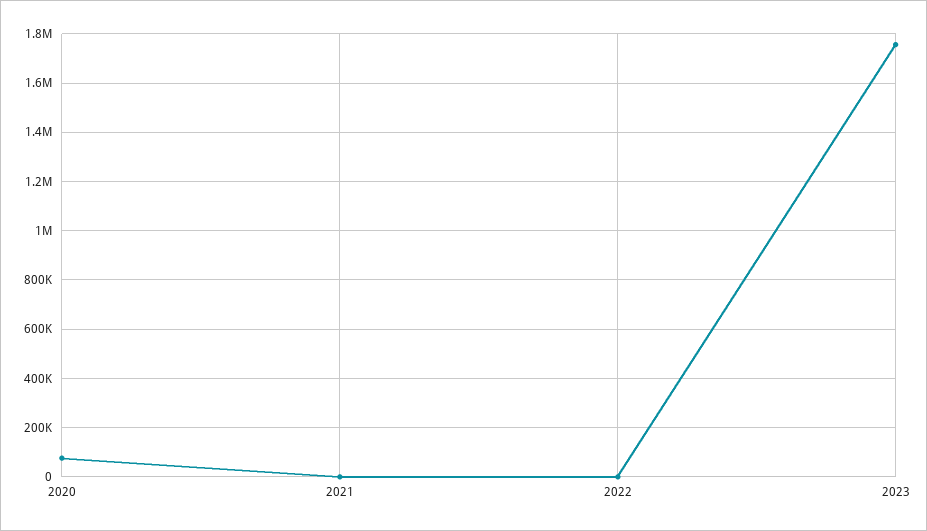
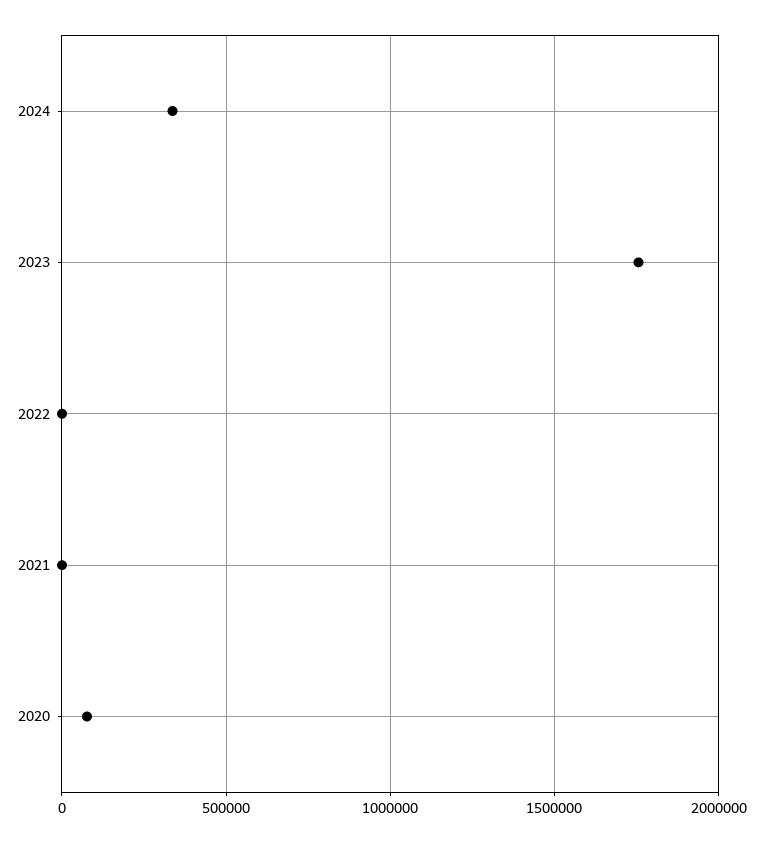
2024: none -> 350000

